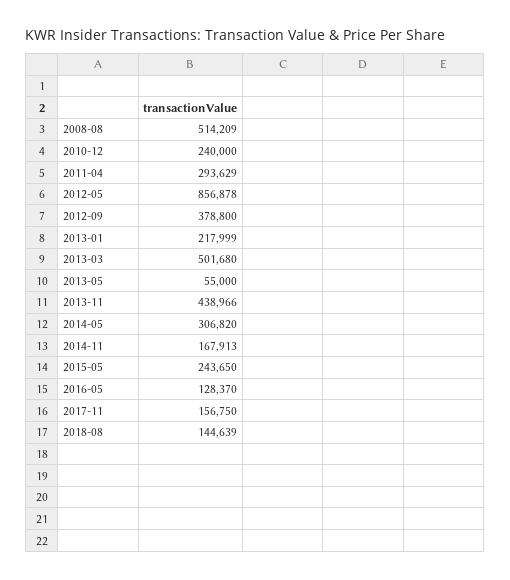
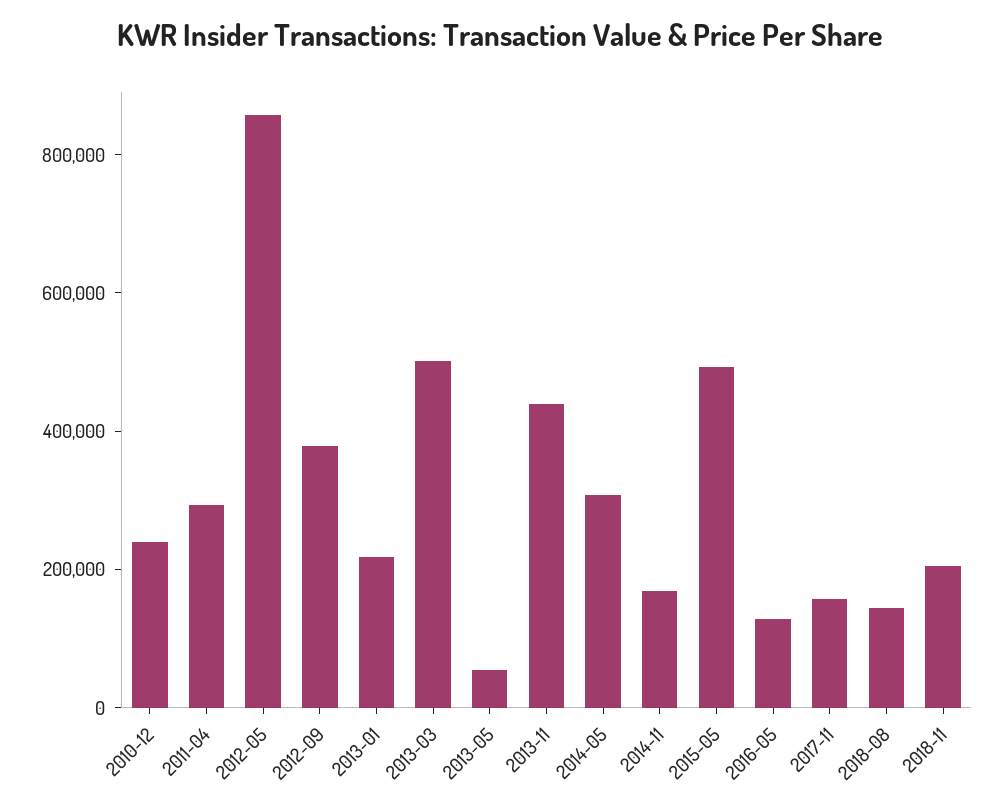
2008-08: 514209 -> none
2015-05: 243650 -> 500000
2018-11: none -> 200000

